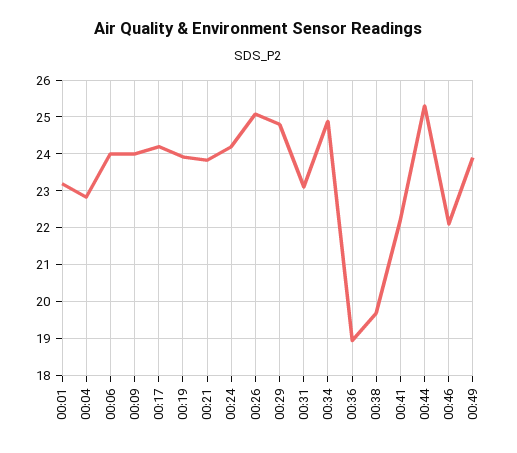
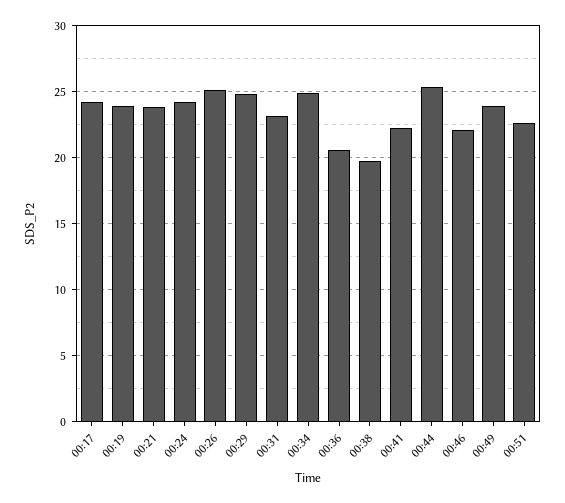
00:01: 23.2 -> none
00:04: 22.8 -> none
00:06: 24 -> none
00:09: 24 -> none
00:36: 19 -> 20.5
00:51: none -> 22.5

